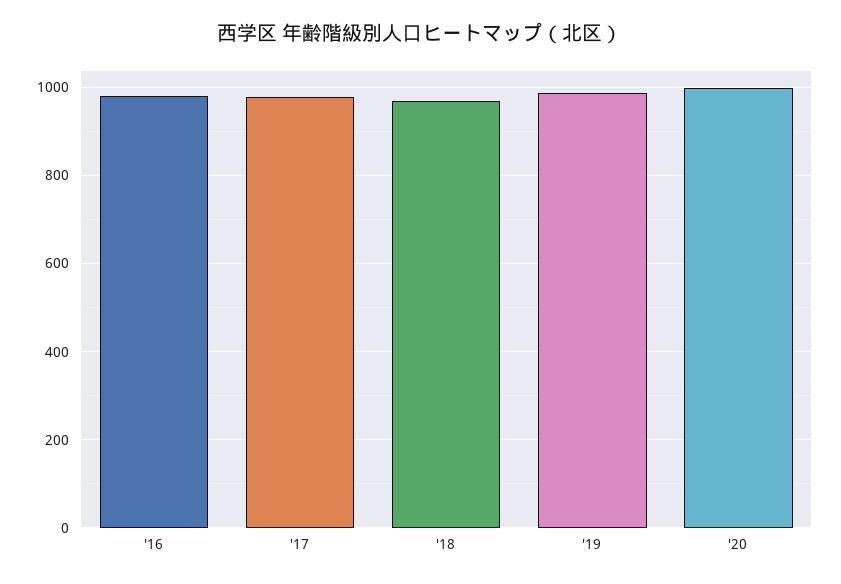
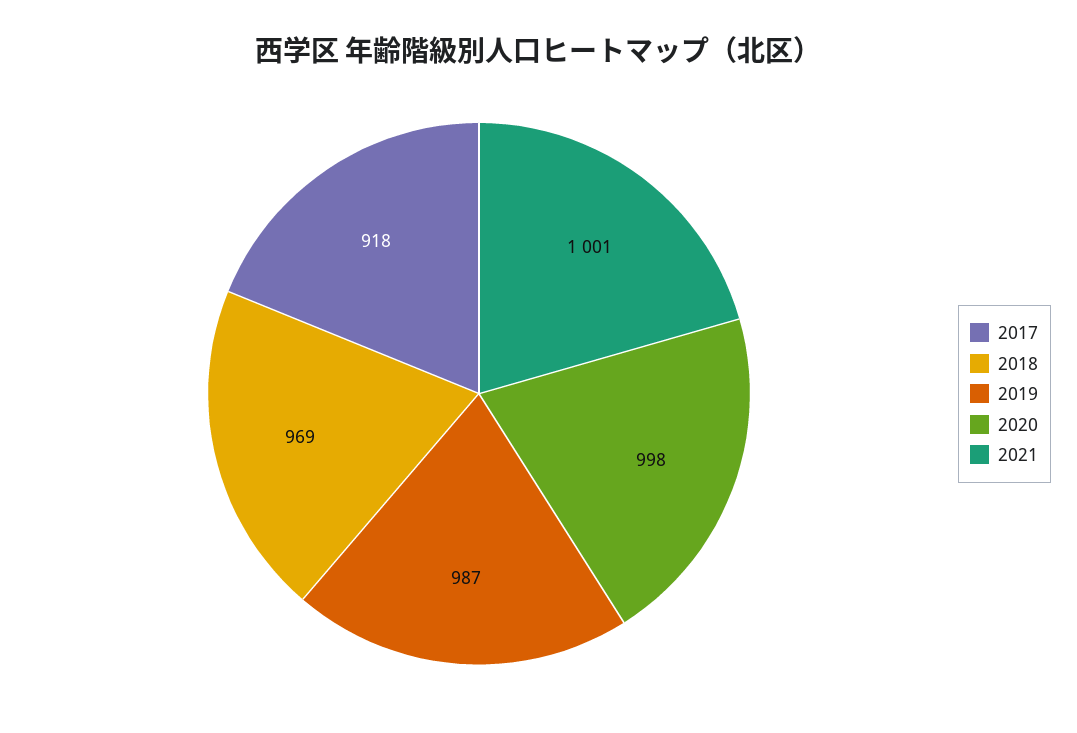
'16: 980 -> none
'17: 980 -> 918
2021: none -> 1001

